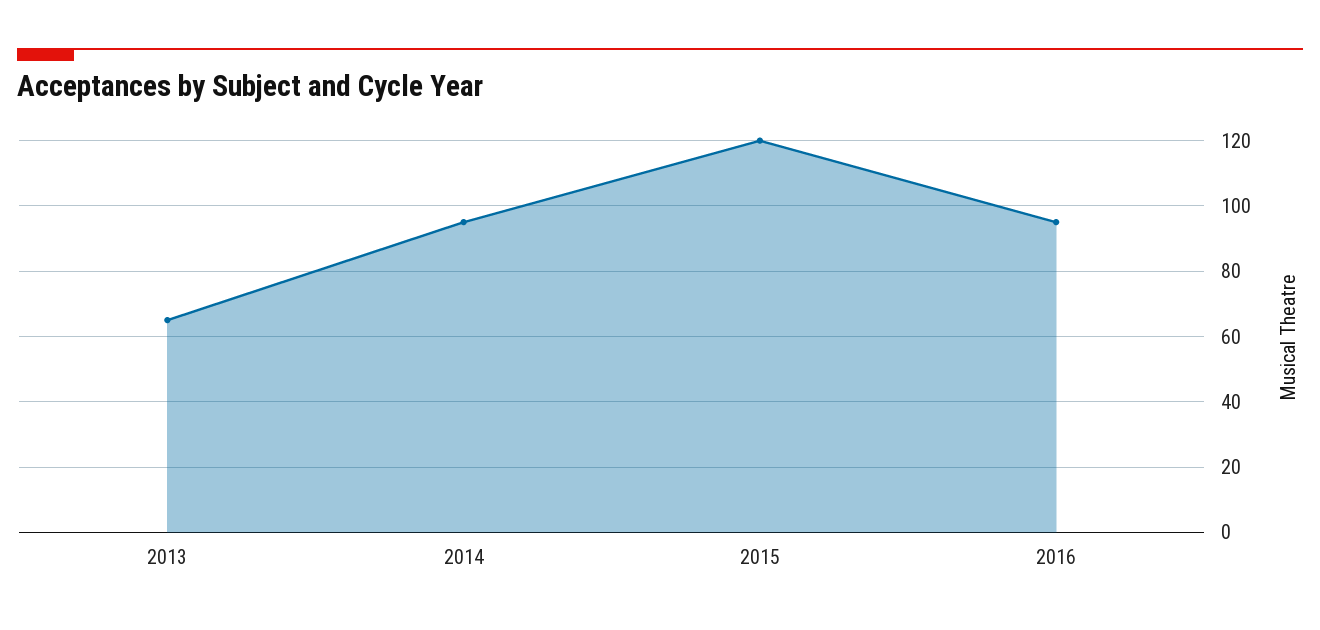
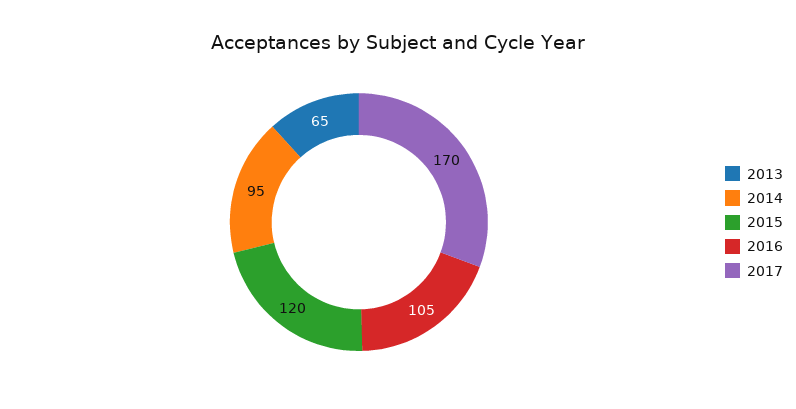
2016: 95 -> 105
2017: none -> 170

